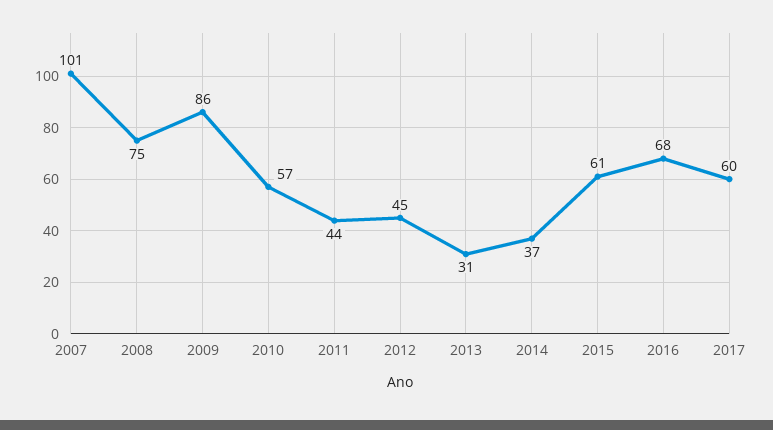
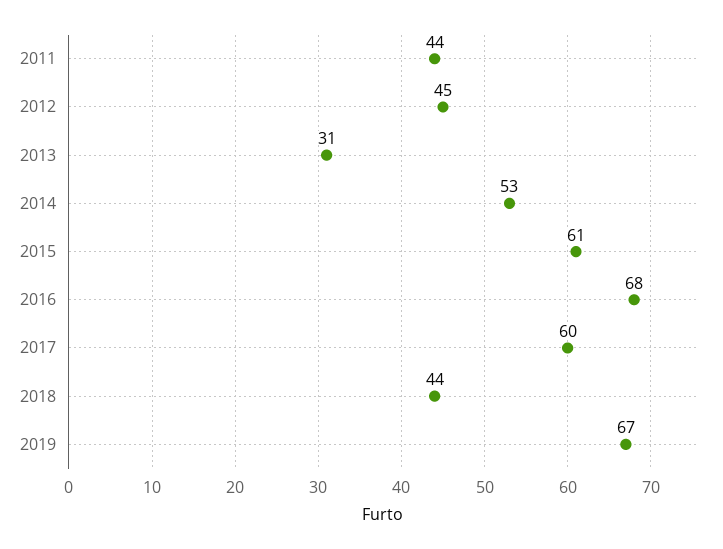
2007: 101 -> none
2008: 75 -> none
2009: 86 -> none
2010: 57 -> none
2014: 37 -> 53
2018: none -> 44
2019: none -> 67

